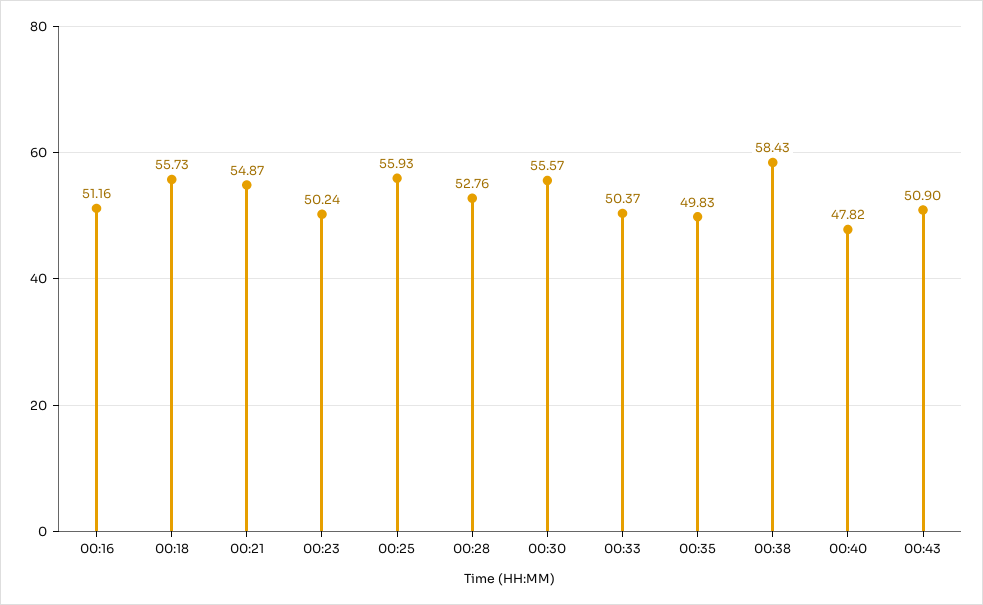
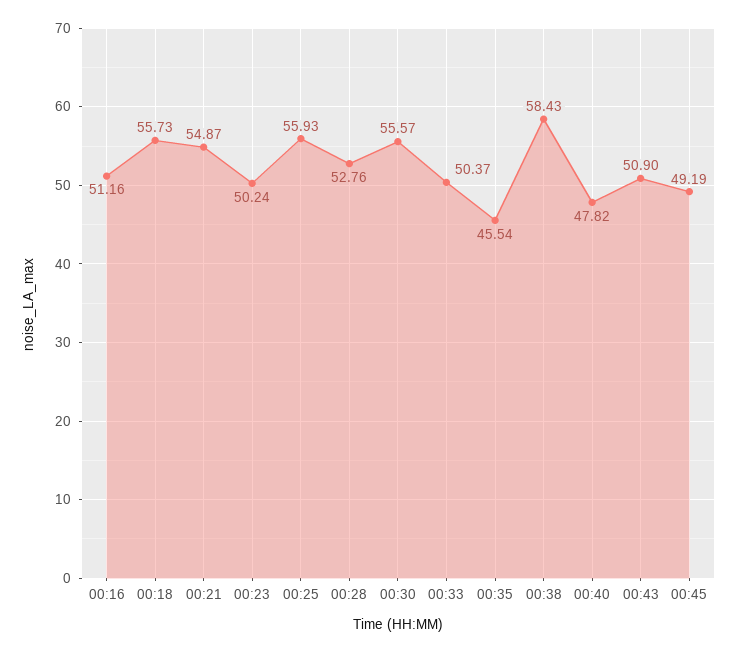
00:35: 49.83 -> 45.54
00:45: none -> 49.19

